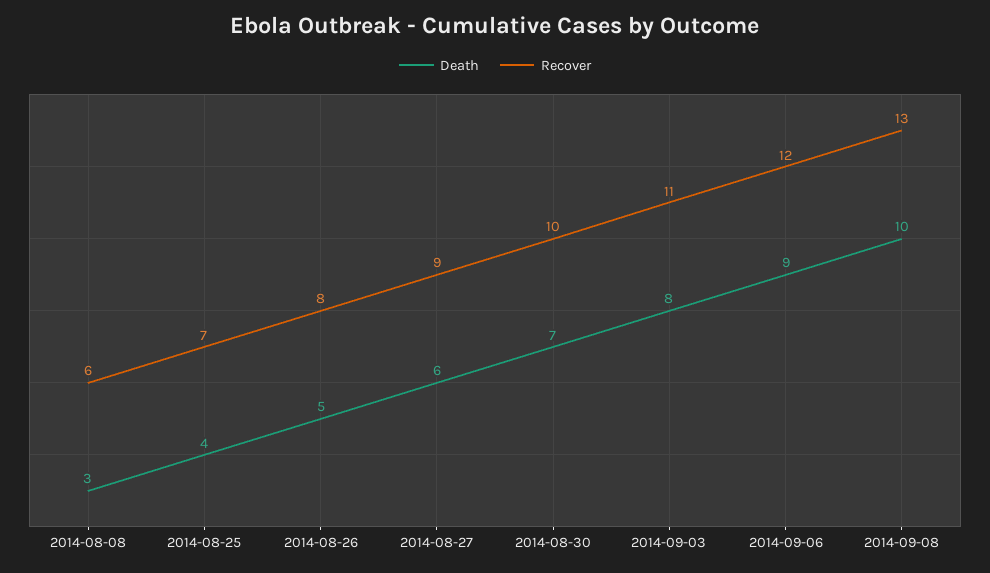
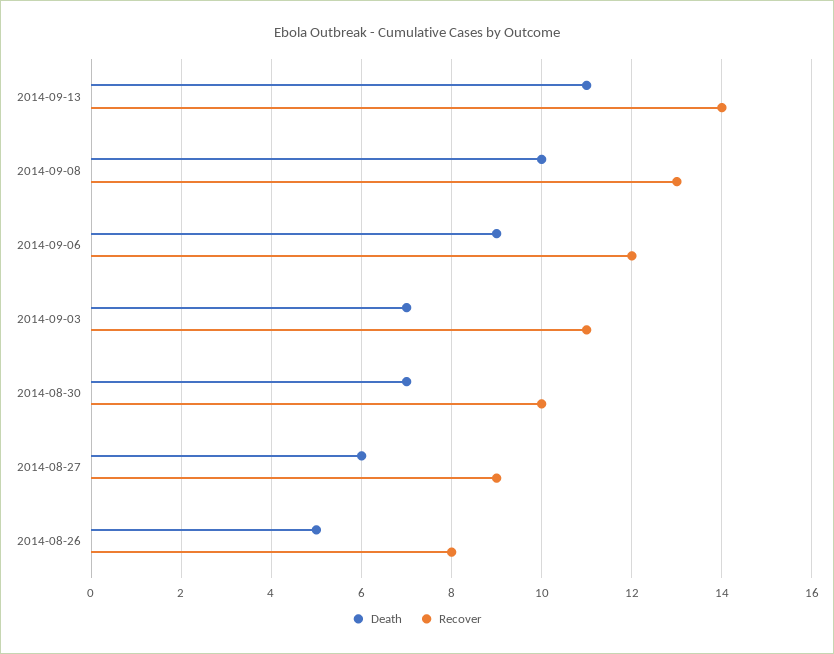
Death, 2014-08-08: 3 -> none
Recover, 2014-08-08: 6 -> none
Death, 2014-08-25: 4 -> none
Recover, 2014-08-25: 7 -> none
Death, 2014-09-03: 8 -> 7
Death, 2014-09-13: none -> 11
Recover, 2014-09-13: none -> 14

